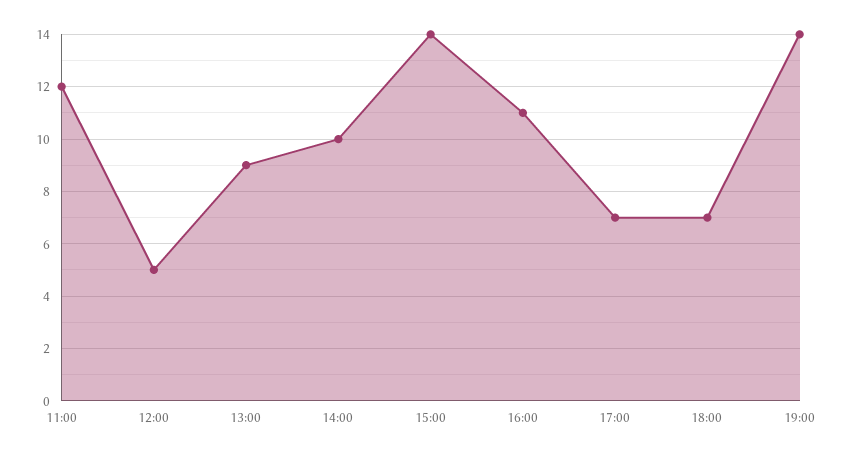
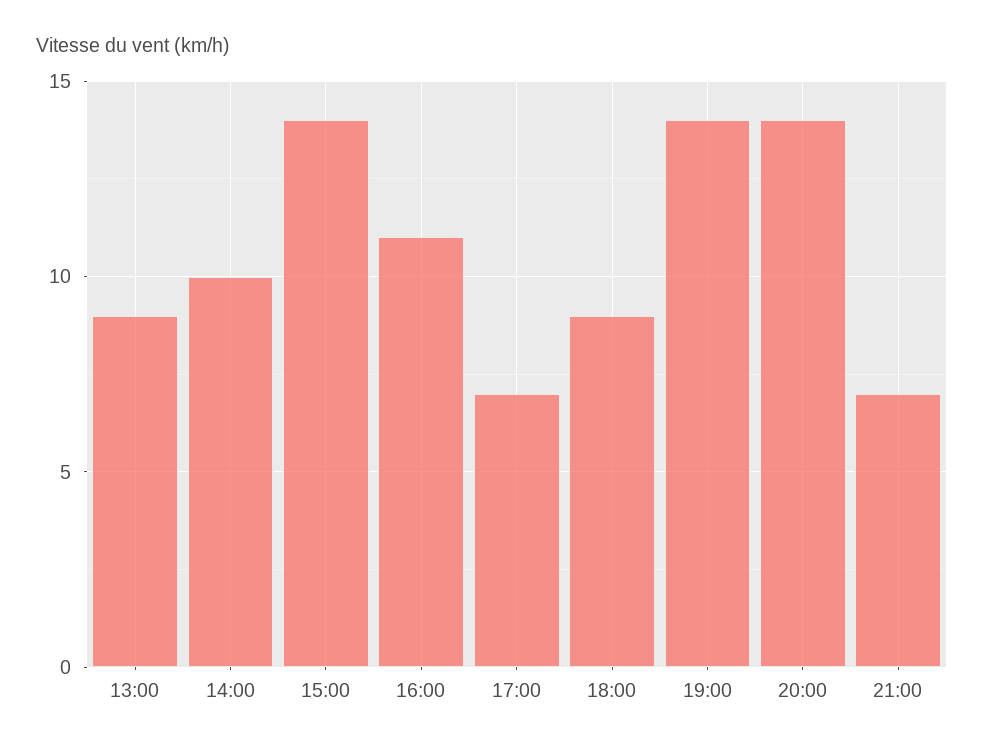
11:00: 12 -> none
12:00: 5 -> none
18:00: 7 -> 9
20:00: none -> 14
21:00: none -> 7

